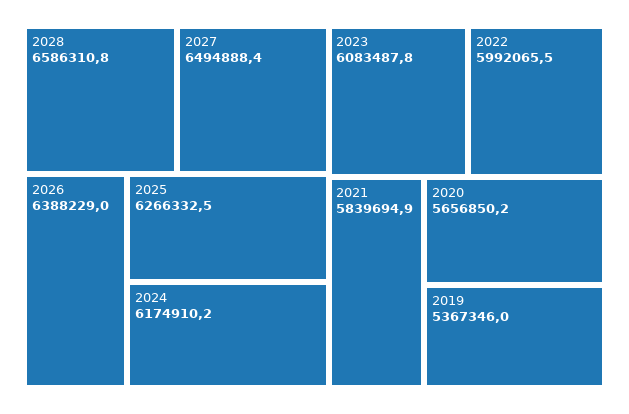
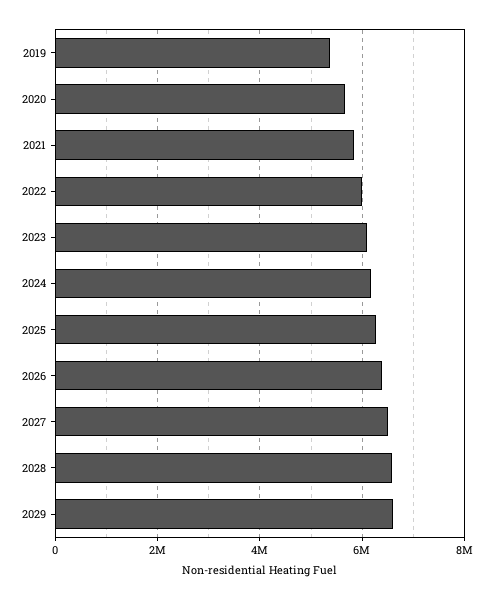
2029: none -> 6600000

